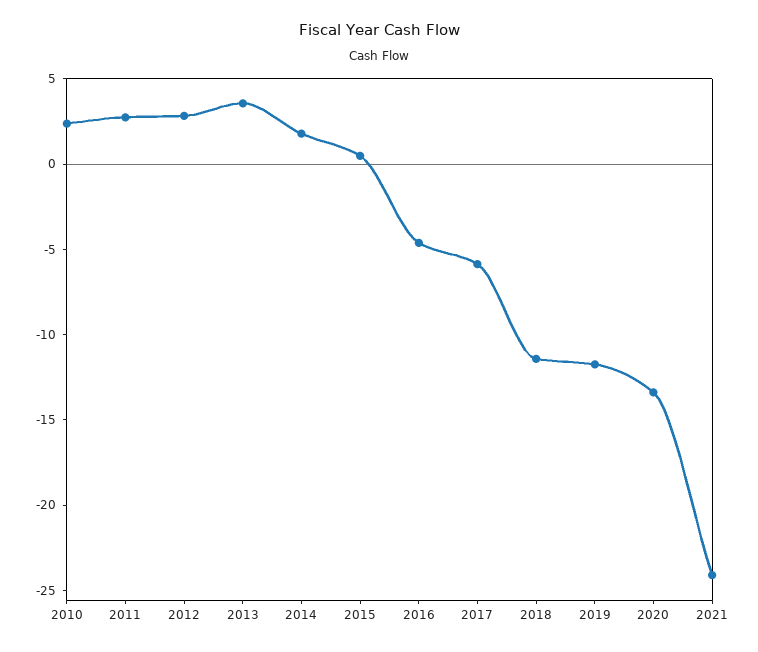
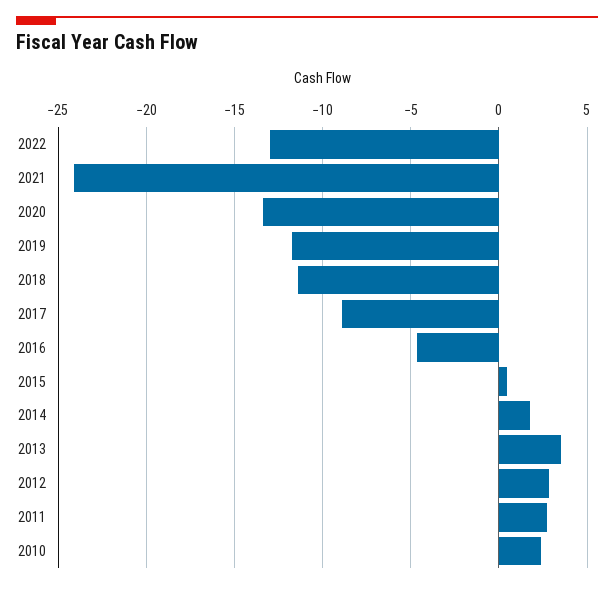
2017: -6 -> -9
2022: none -> -13

